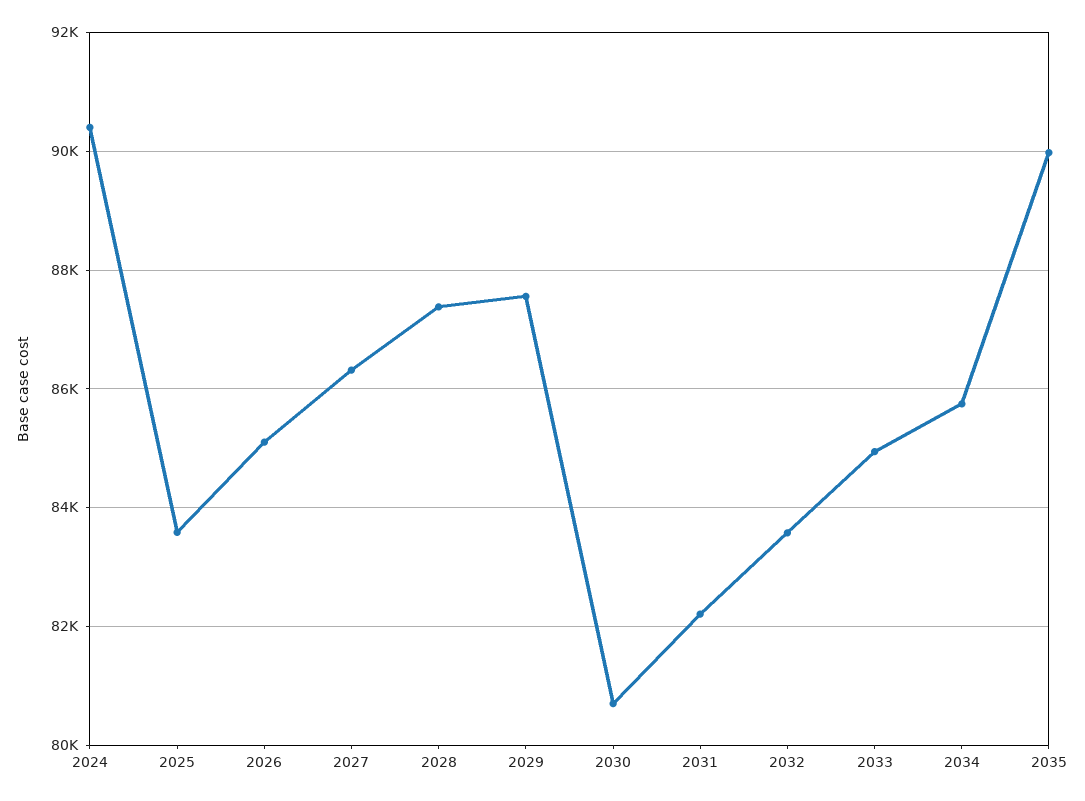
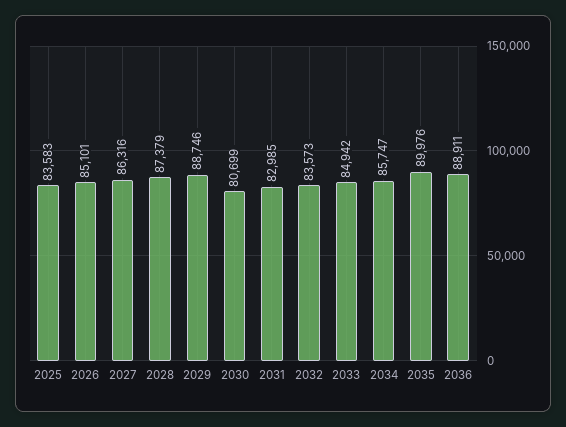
2024: 90400 -> none
2029: 87600 -> 88746
2031: 82200 -> 82985
2036: none -> 88911

